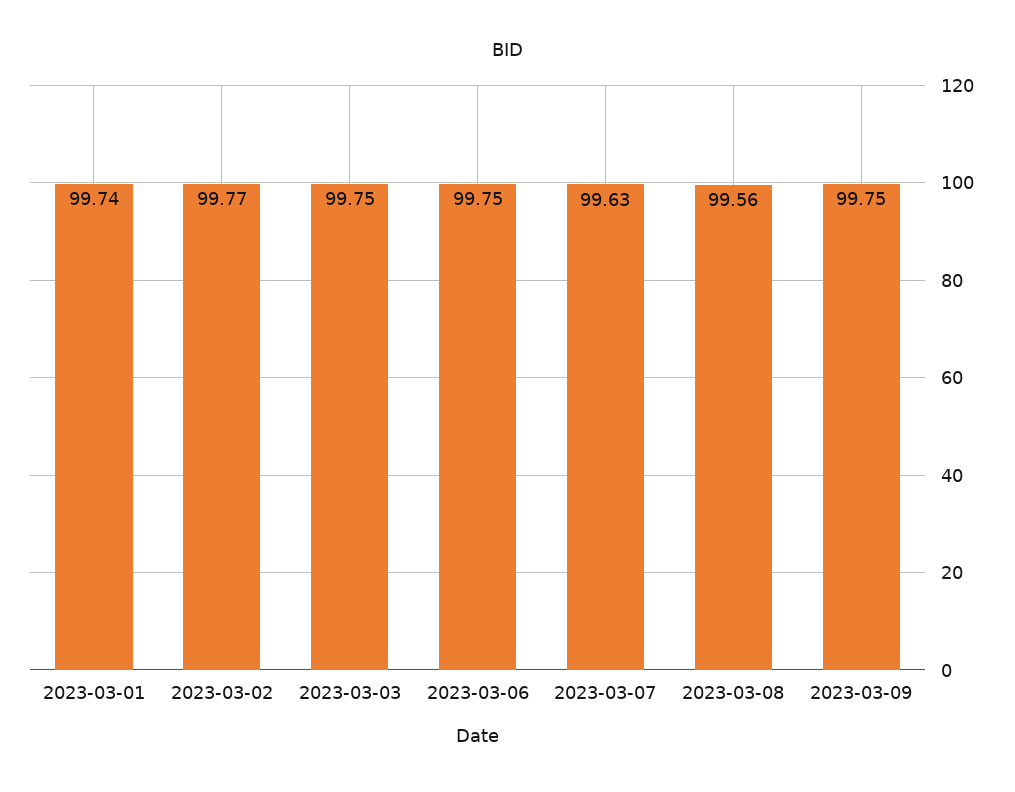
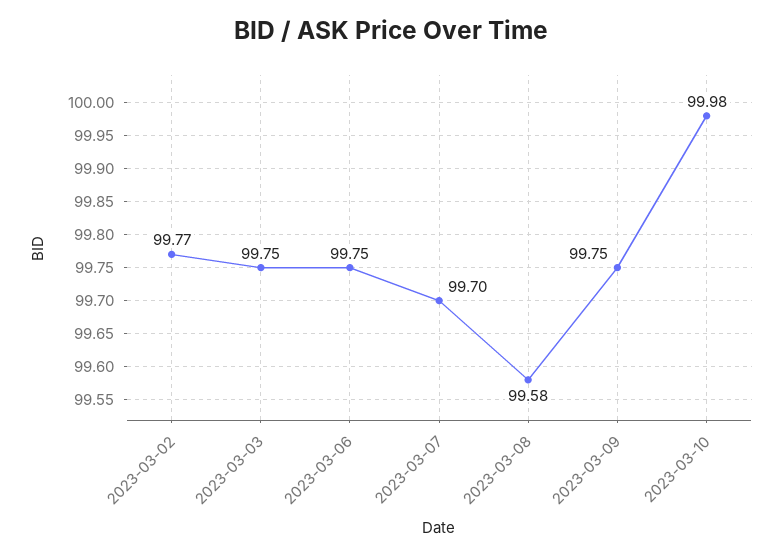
2023-03-01: 99.74 -> none
2023-03-07: 99.63 -> 99.7
2023-03-08: 99.56 -> 99.58
2023-03-10: none -> 99.98

